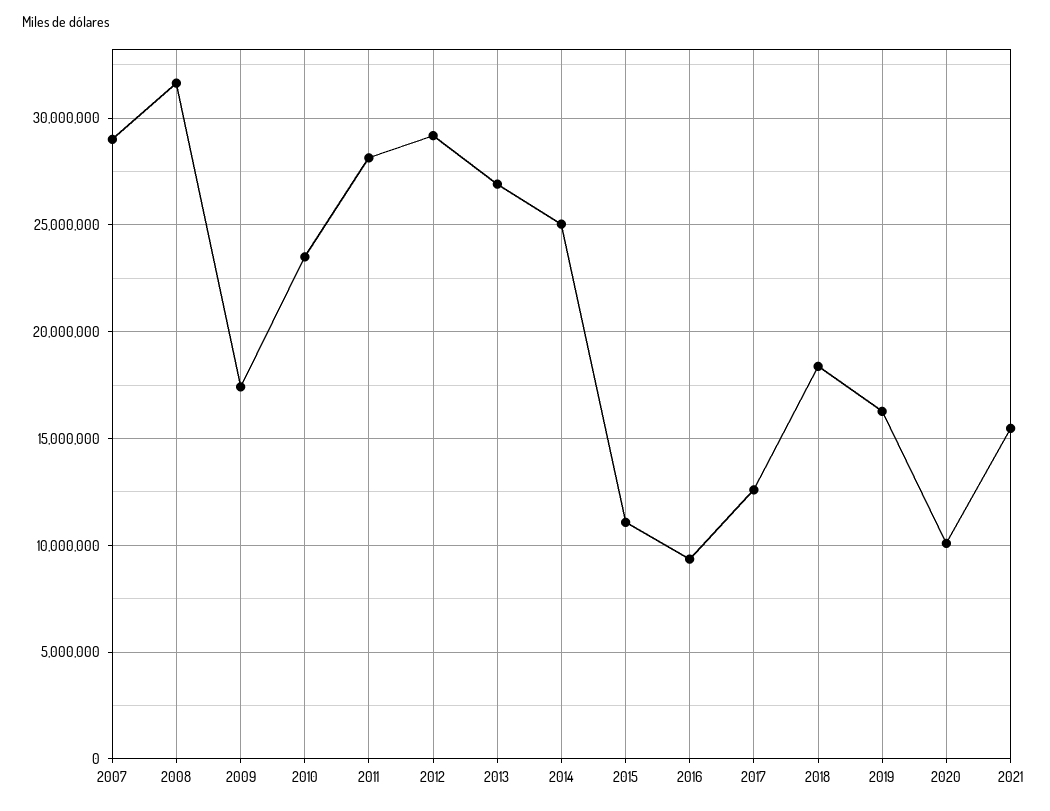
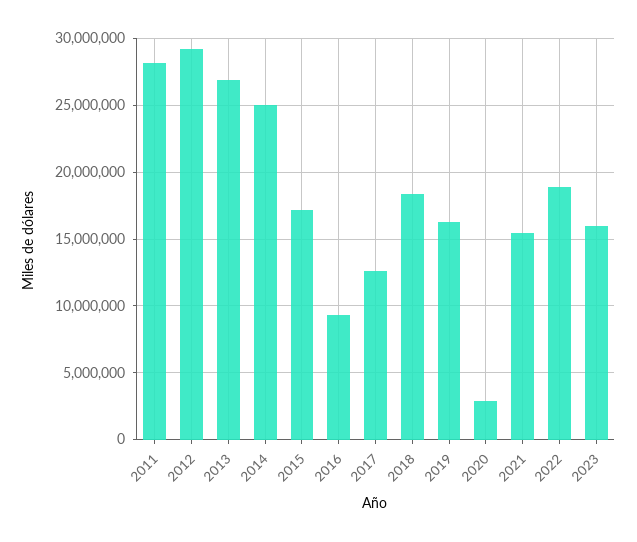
2007: 29000000 -> none
2008: 31500000 -> none
2009: 17500000 -> none
2010: 23500000 -> none
2015: 11000000 -> 17000000
2020: 10000000 -> 3000000
2022: none -> 19000000
2023: none -> 16000000

